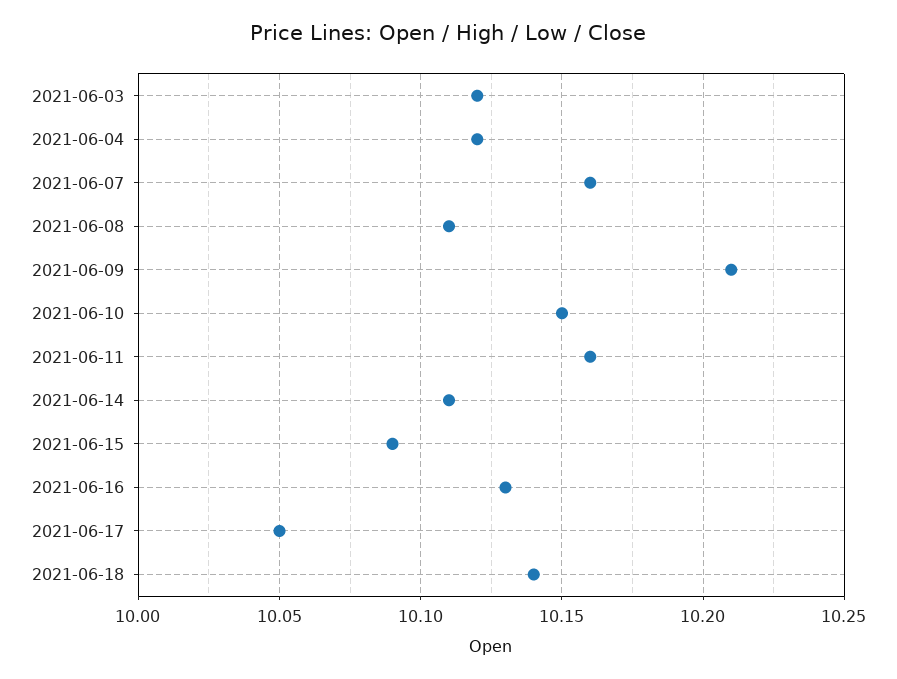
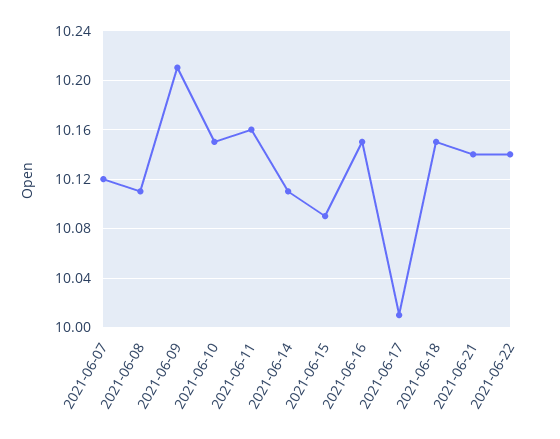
2021-06-03: 10.12 -> none
2021-06-04: 10.12 -> none
2021-06-07: 10.16 -> 10.12
2021-06-16: 10.13 -> 10.15
2021-06-17: 10.05 -> 10.01
2021-06-18: 10.14 -> 10.15
2021-06-21: none -> 10.14
2021-06-22: none -> 10.14

